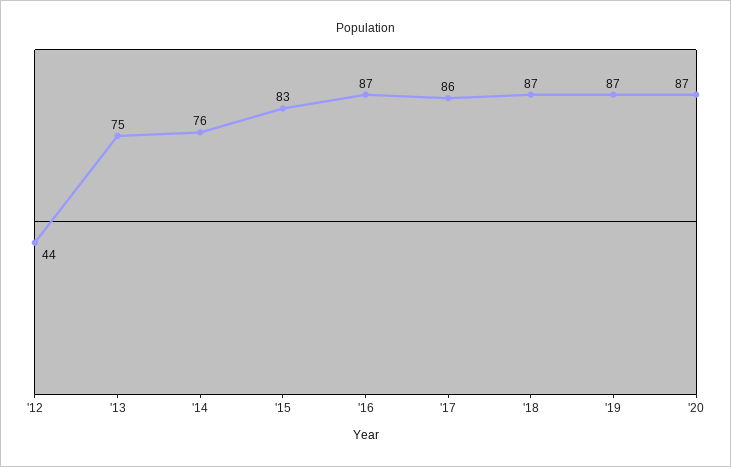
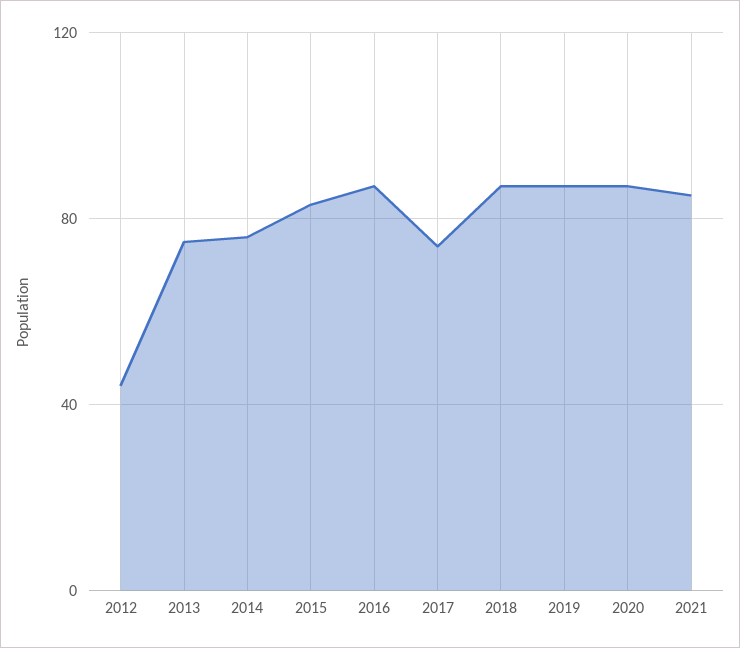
'17: 86 -> 75
2021: none -> 85

